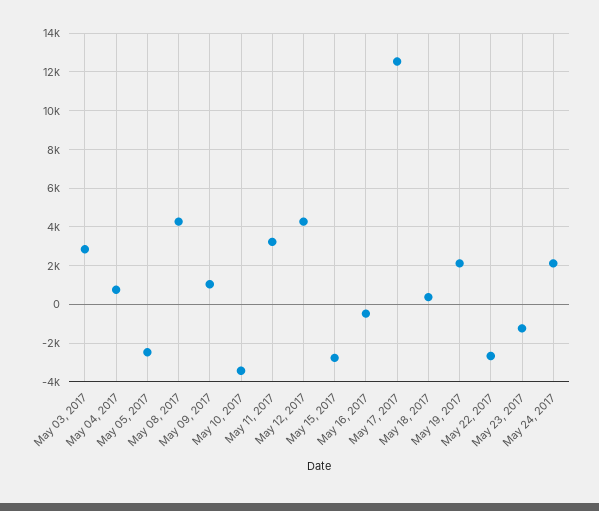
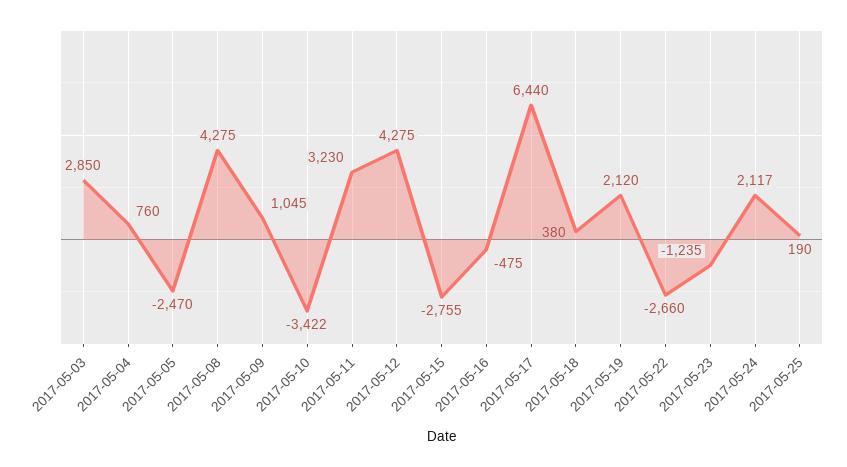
May 17, 2017: 12500 -> 6440
2017-05-25: none -> 190

